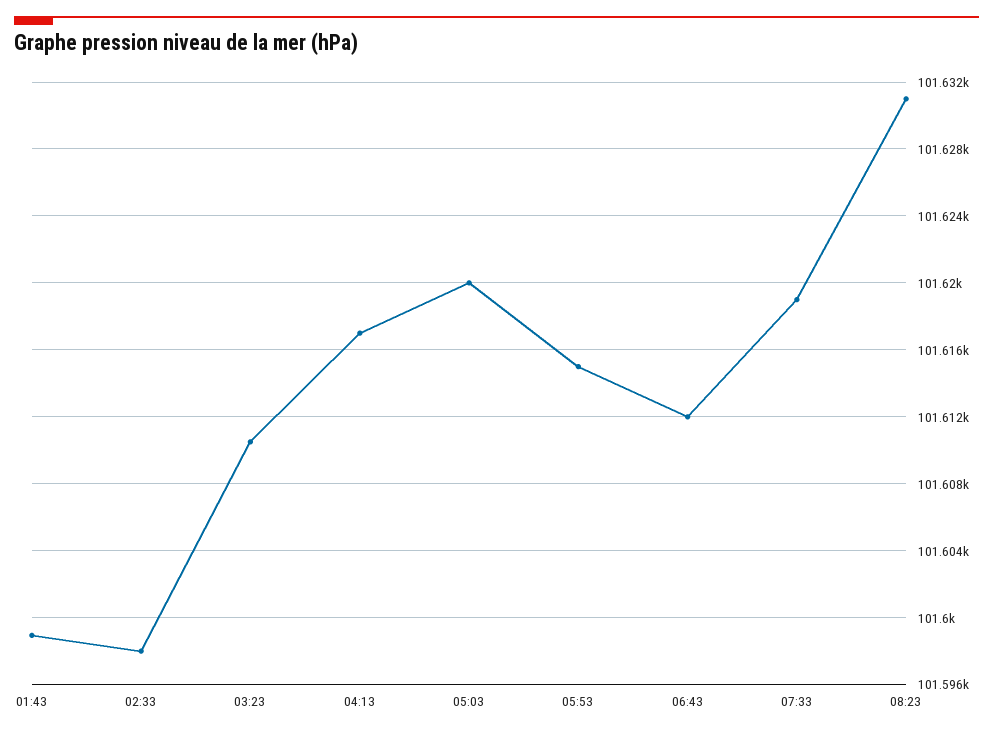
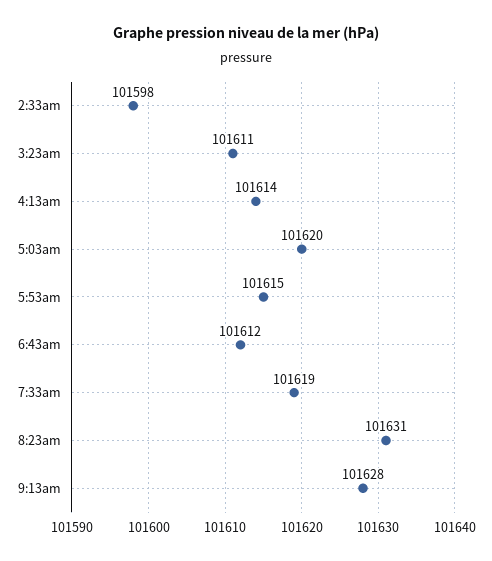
01:43: 101599 -> none
04:13: 101617 -> 101614
9:13am: none -> 101628

